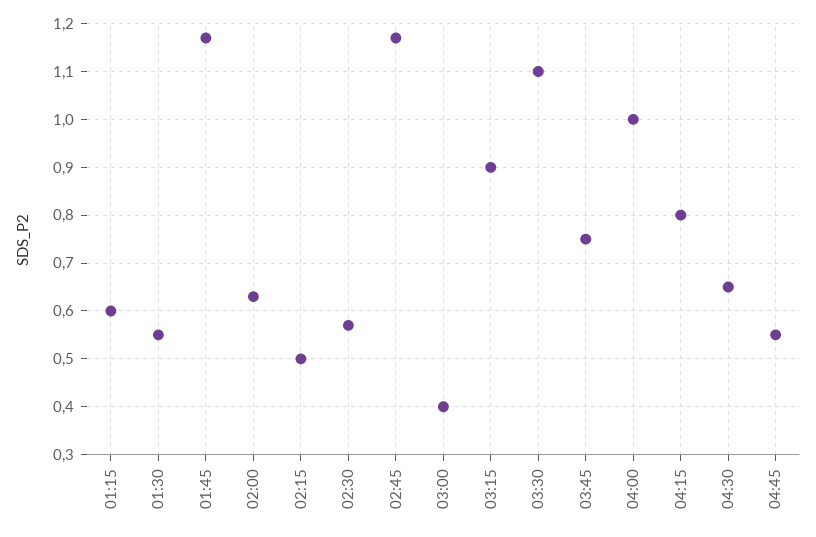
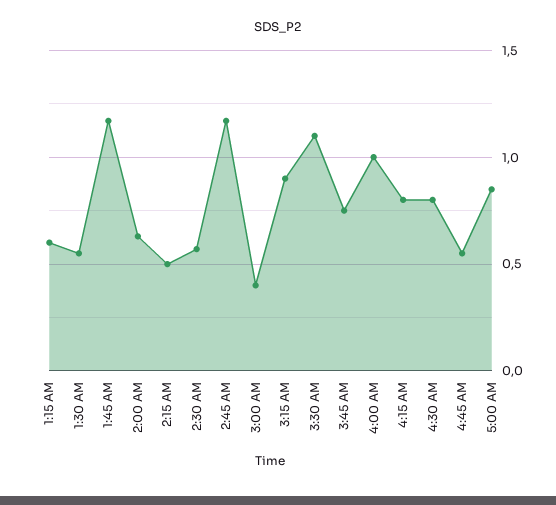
04:30: 0.65 -> 0.8
5:00 AM: none -> 0.85

